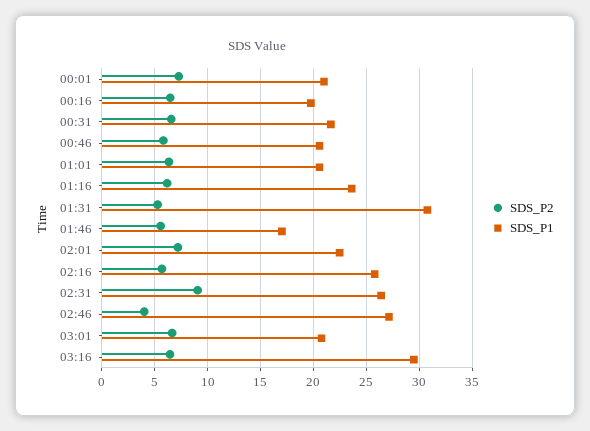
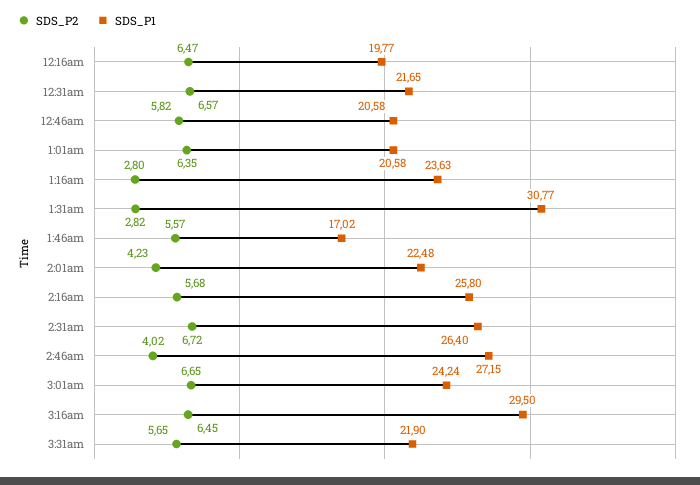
SDS_P2, 00:01: 7 -> none
SDS_P1, 00:01: 21 -> none
SDS_P2, 01:16: 6 -> 2.8
SDS_P2, 01:31: 5 -> 2.82
SDS_P2, 02:01: 7 -> 4.23
SDS_P2, 02:31: 9 -> 6.72
SDS_P1, 03:01: 21 -> 24.24
SDS_P2, 3:31am: none -> 5.65
SDS_P1, 3:31am: none -> 21.9

